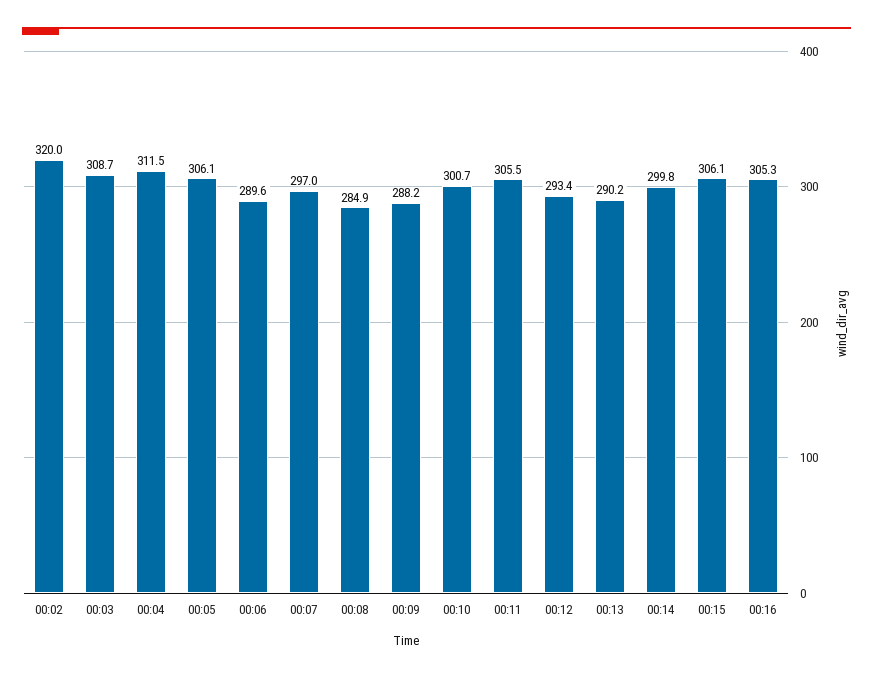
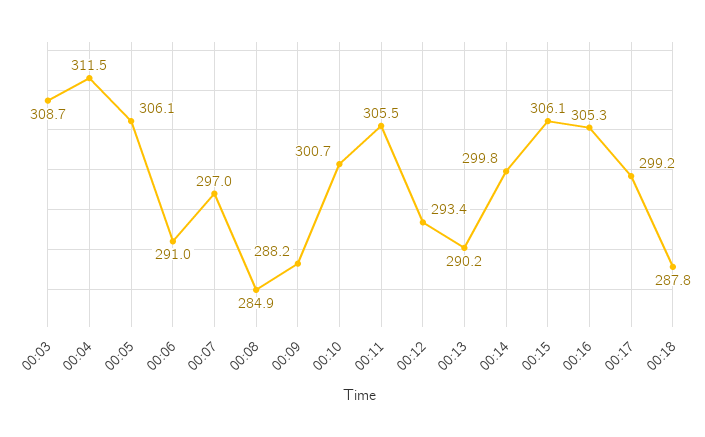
00:02: 320 -> none
00:06: 289.6 -> 291
00:17: none -> 299.2
00:18: none -> 287.8

